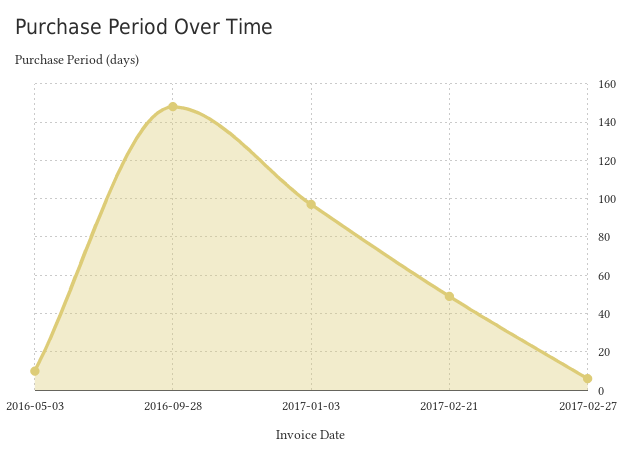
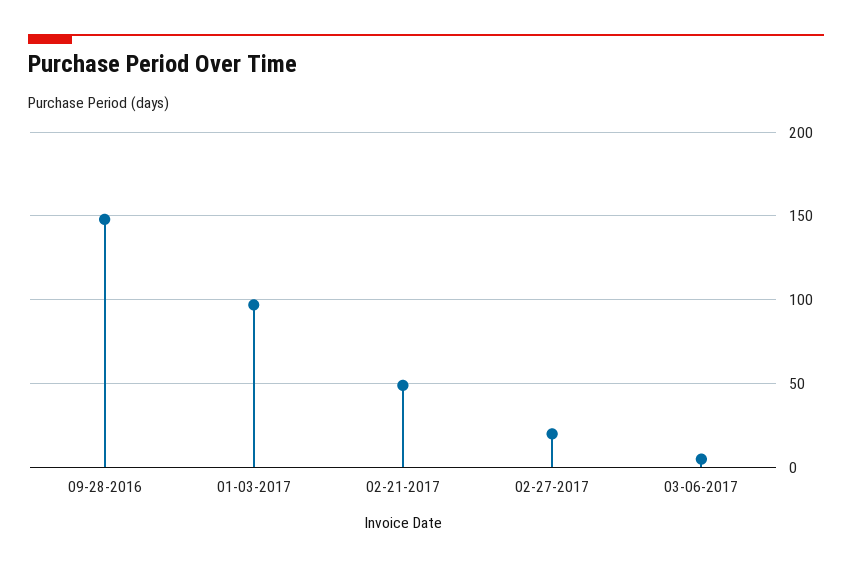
2016-05-03: 10 -> none
2017-02-27: 5 -> 20
03-06-2017: none -> 5

